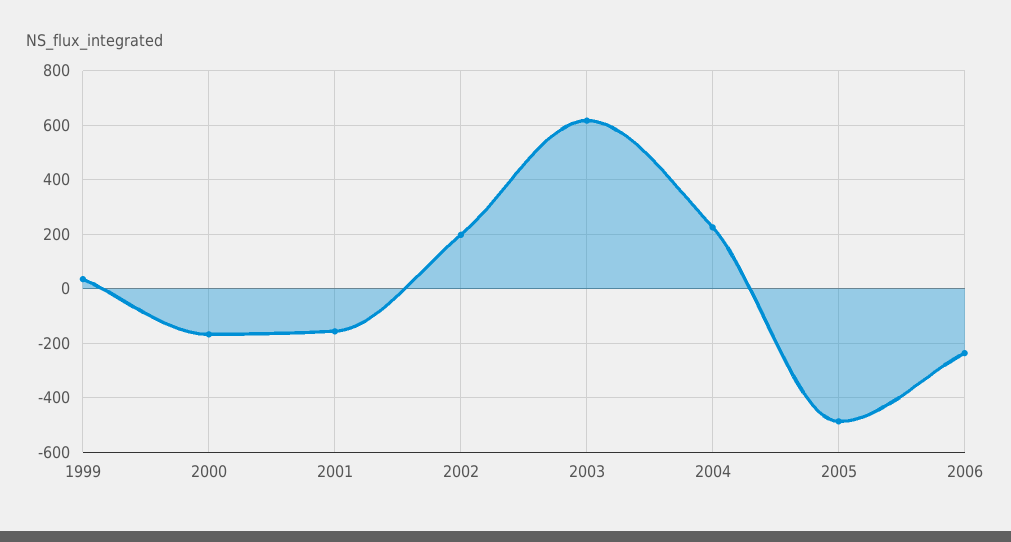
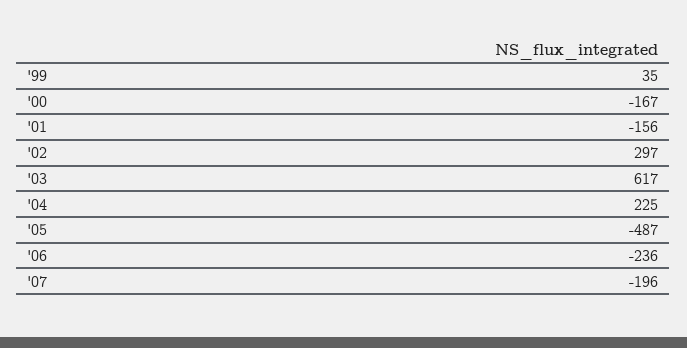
2002: 200 -> 297
'07: none -> -196

